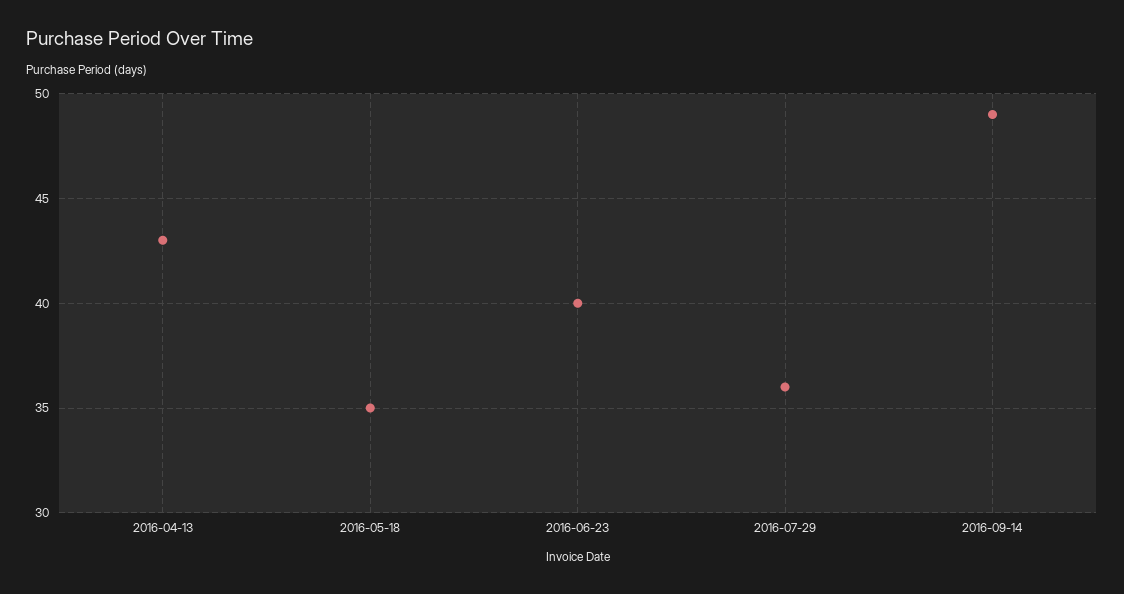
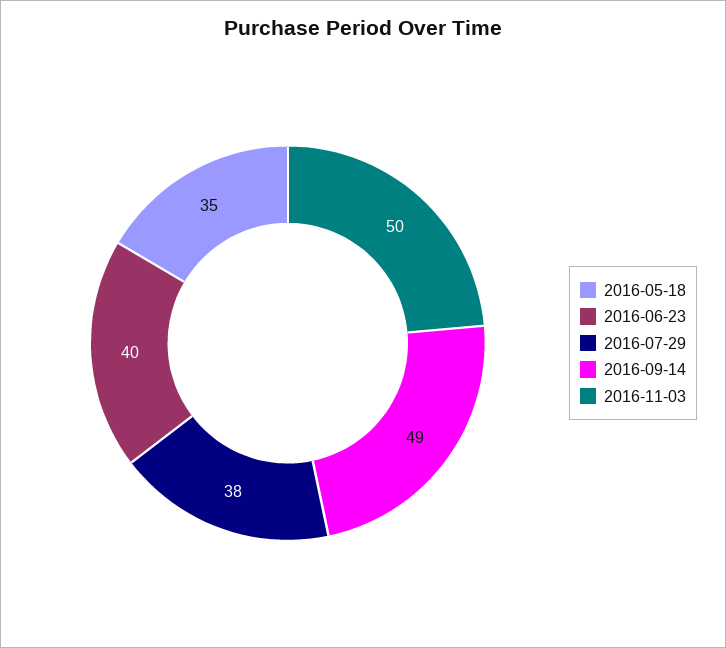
2016-04-13: 43 -> none
2016-07-29: 36 -> 38
2016-11-03: none -> 50

